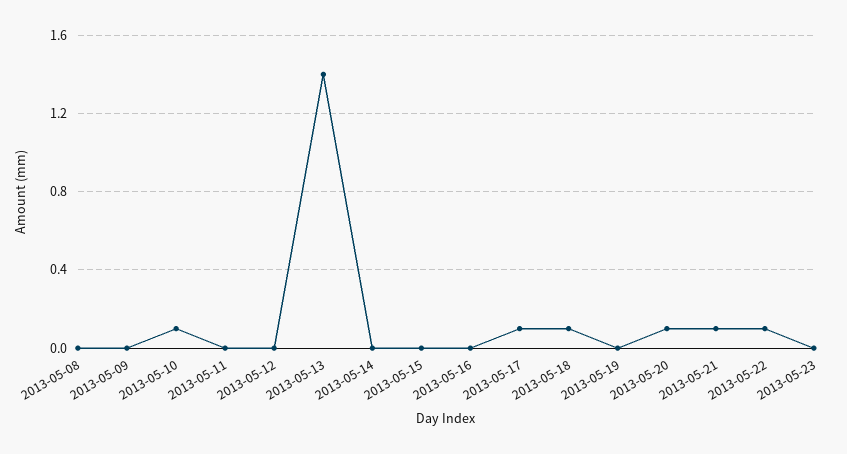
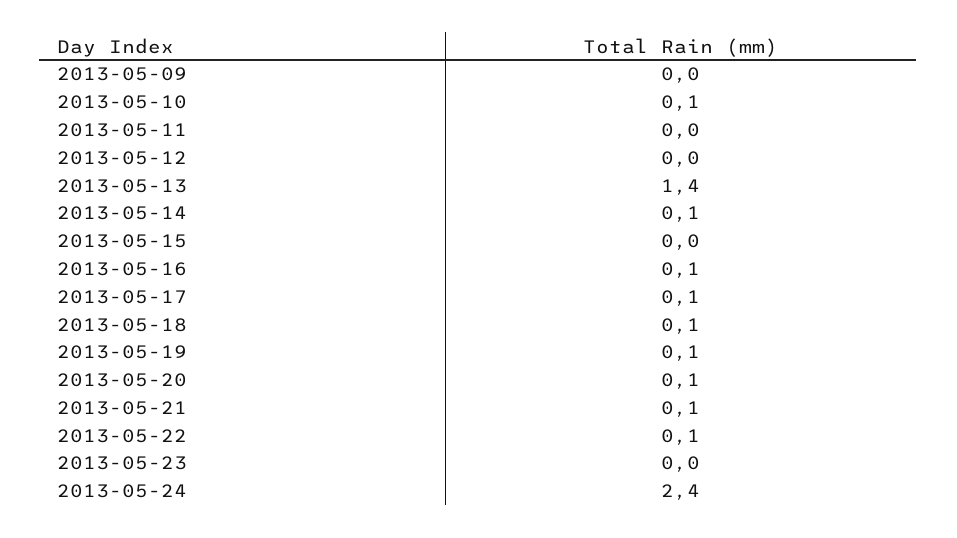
2013-05-08: 0 -> none
2013-05-14: 0 -> 0.1
2013-05-16: 0 -> 0.1
2013-05-19: 0 -> 0.1
2013-05-24: none -> 2.4

